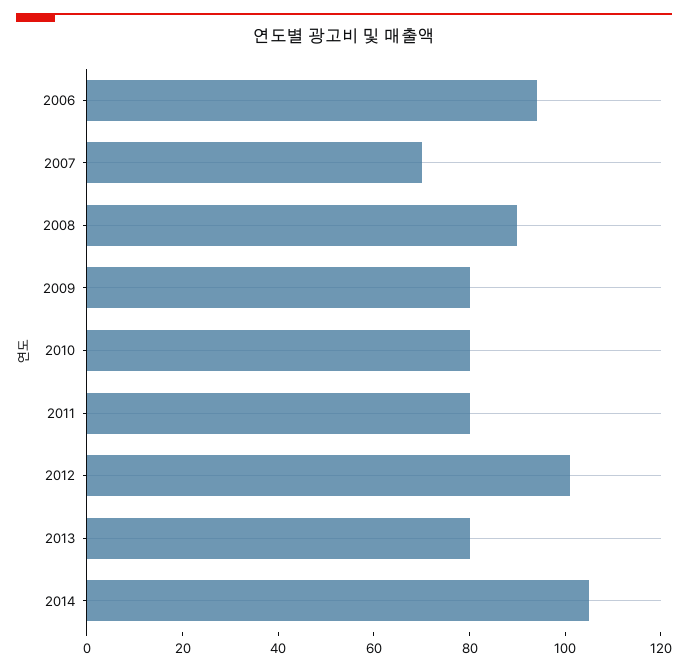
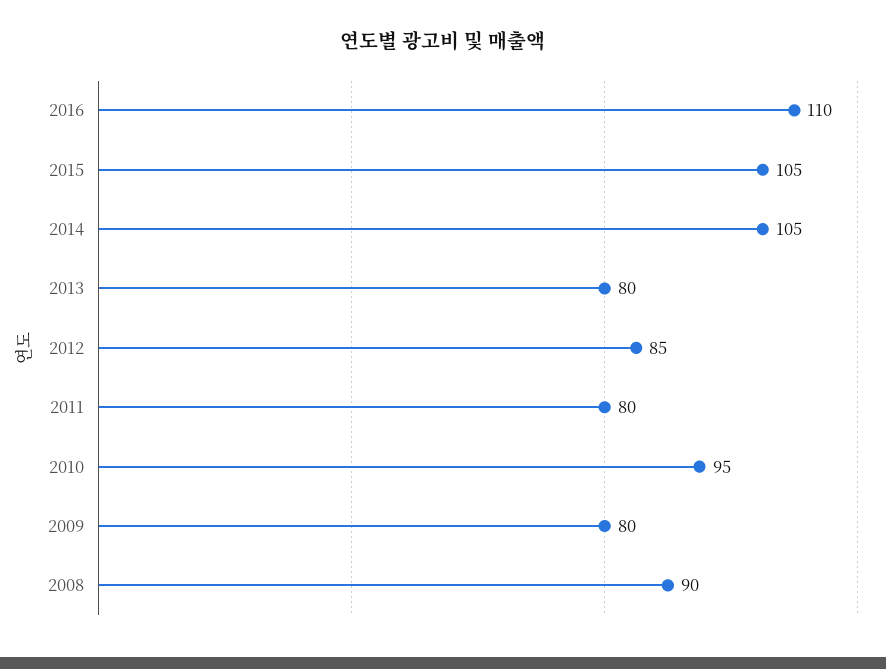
2006: 95 -> none
2007: 70 -> none
2010: 80 -> 95
2012: 100 -> 85
2016: none -> 110
2015: none -> 105

